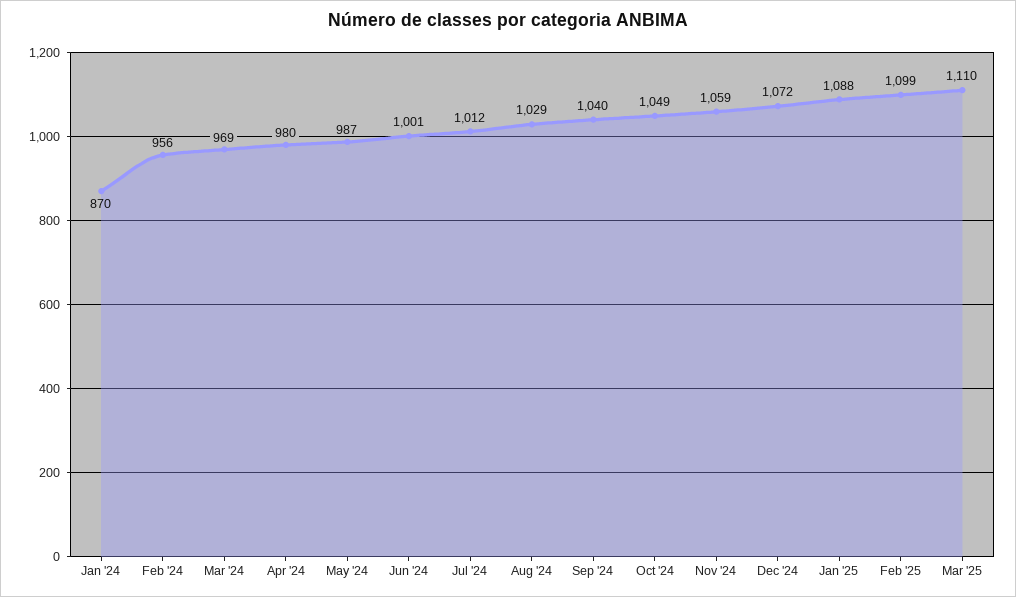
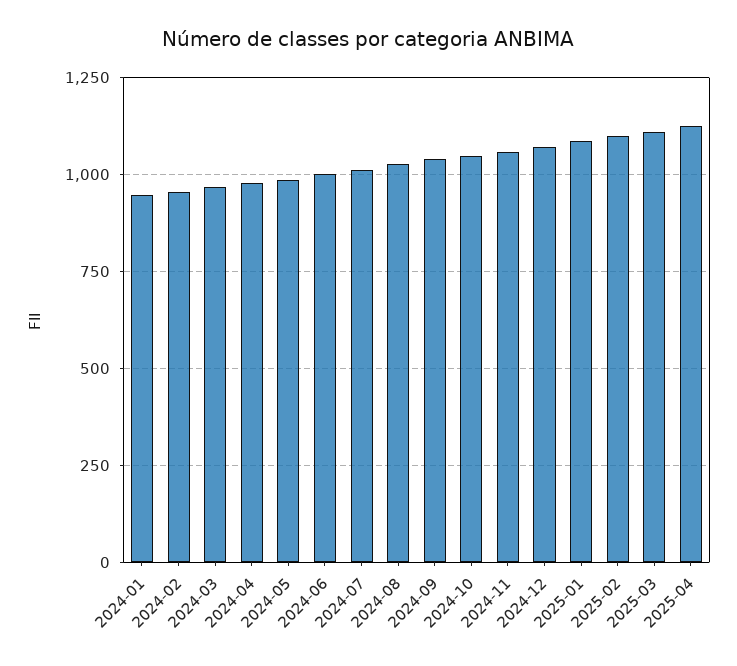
Jan '24: 870 -> 950
2025-04: none -> 1125

